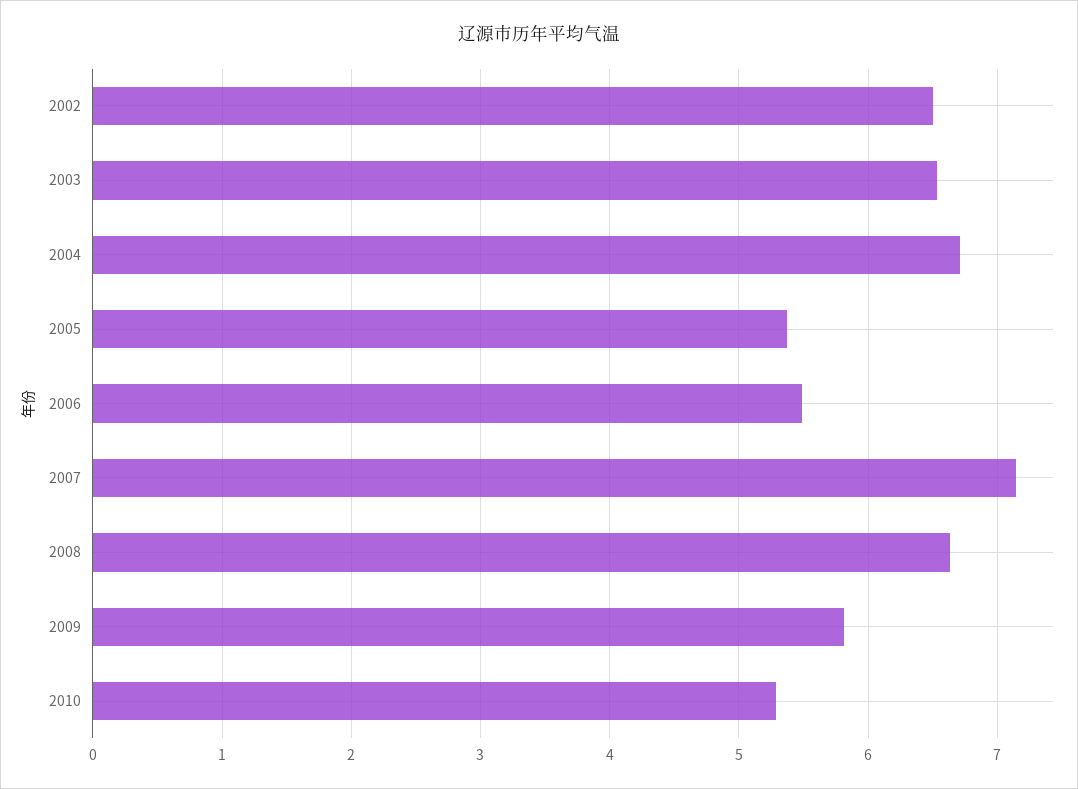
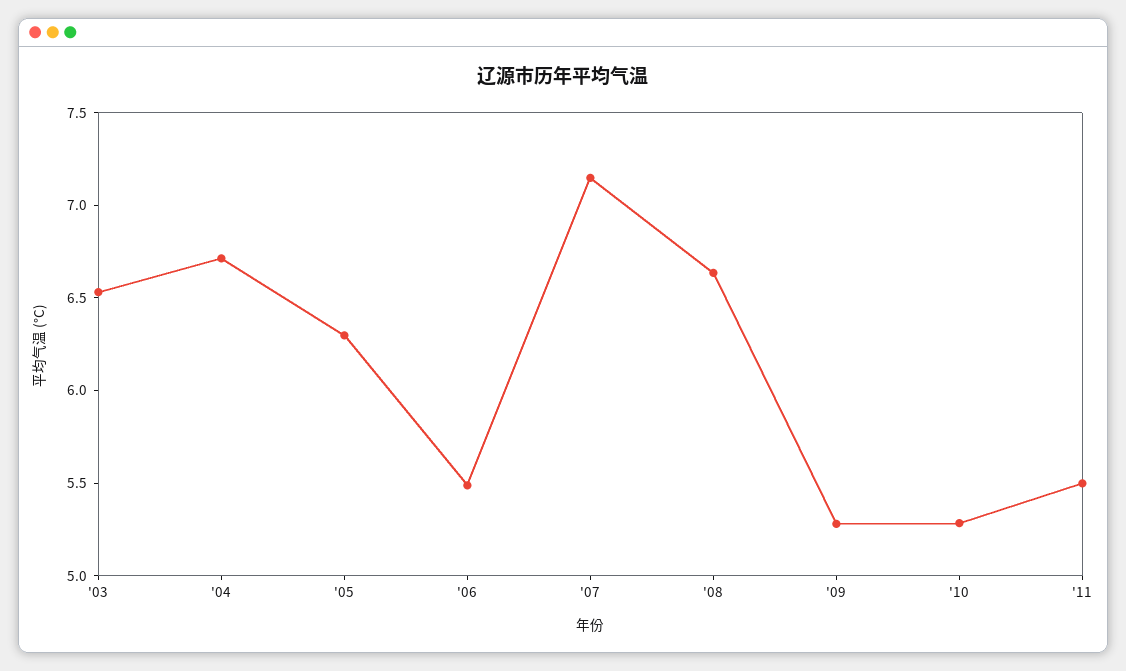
2002: 6.5 -> none
2005: 5.4 -> 6.3
2009: 5.8 -> 5.3
'11: none -> 5.5

